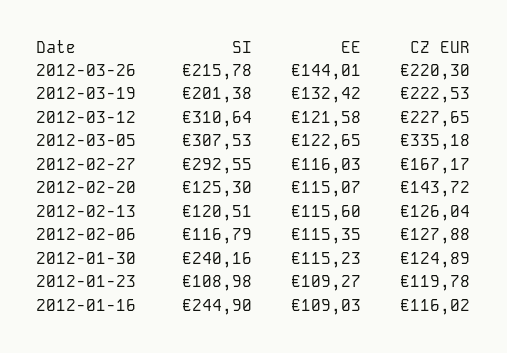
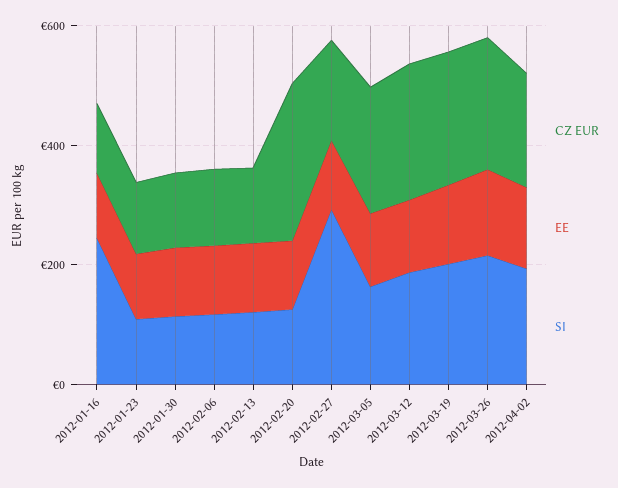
SI, 2012-03-12: 310.64 -> 200
SI, 2012-03-05: 307.53 -> 150
CZ EUR, 2012-03-05: 335.18 -> 200
CZ EUR, 2012-02-20: 143.72 -> 250
SI, 2012-01-30: 240.16 -> 100
CZ EUR, 2012-04-02: none -> 200
EE, 2012-04-02: none -> 150
SI, 2012-04-02: none -> 200

